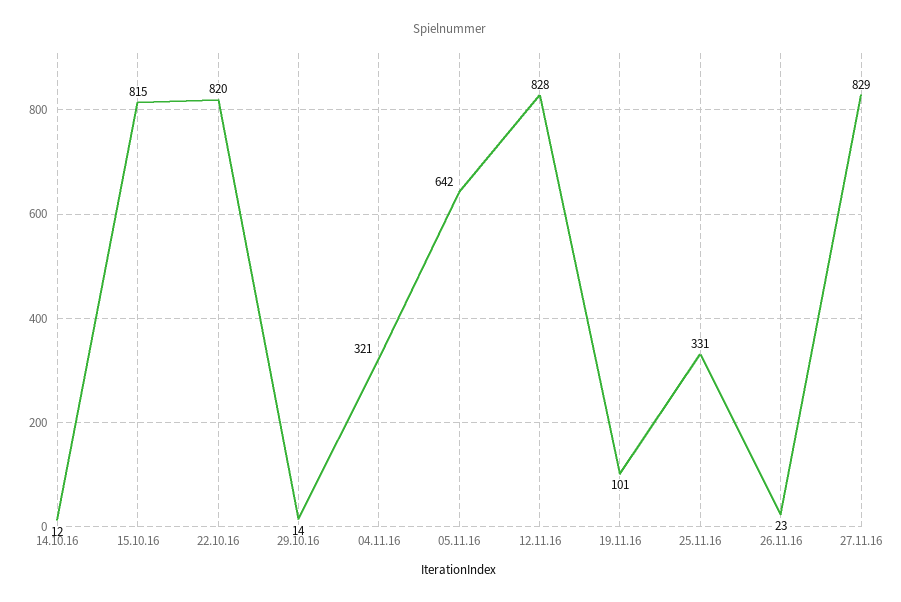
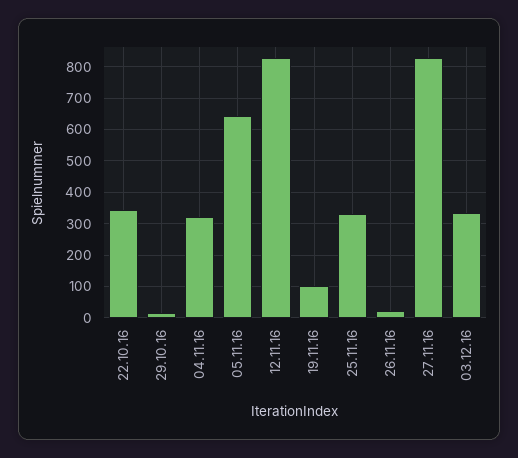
14.10.16: 12 -> none
15.10.16: 815 -> none
22.10.16: 820 -> 340
03.12.16: none -> 340

